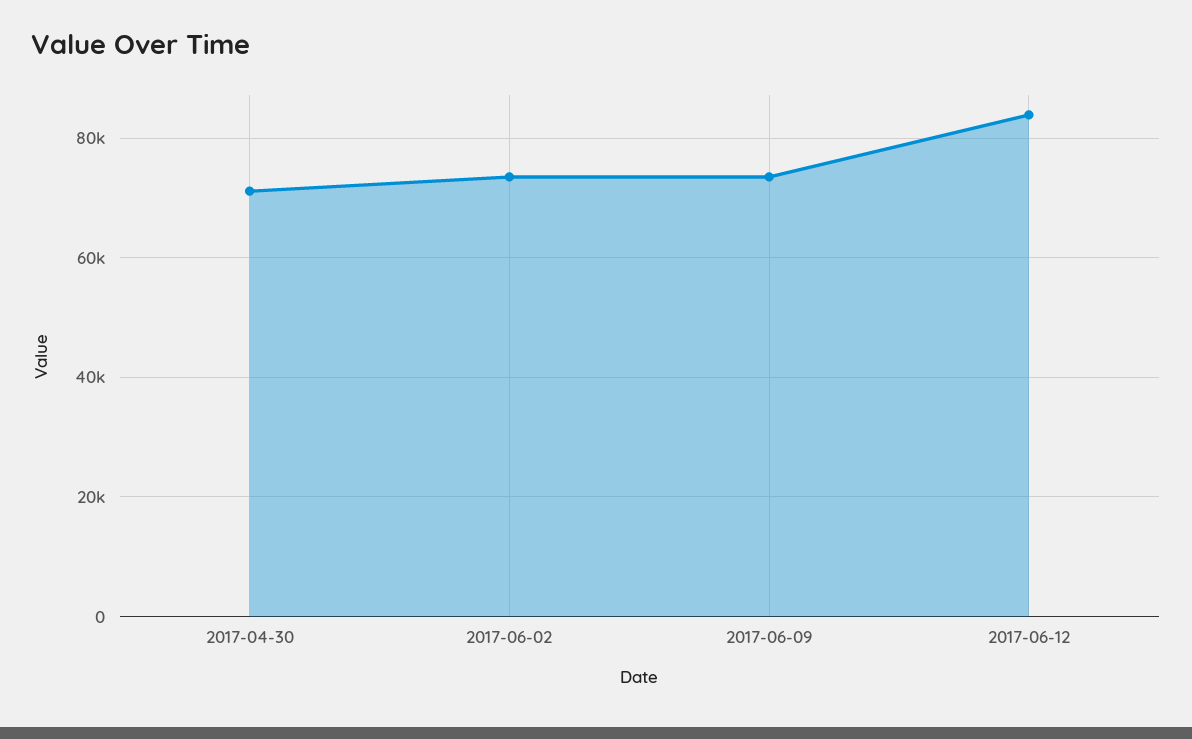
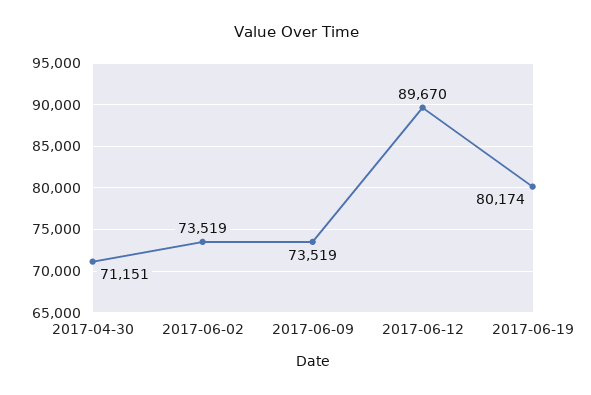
2017-06-12: 84000 -> 89670
2017-06-19: none -> 80174

